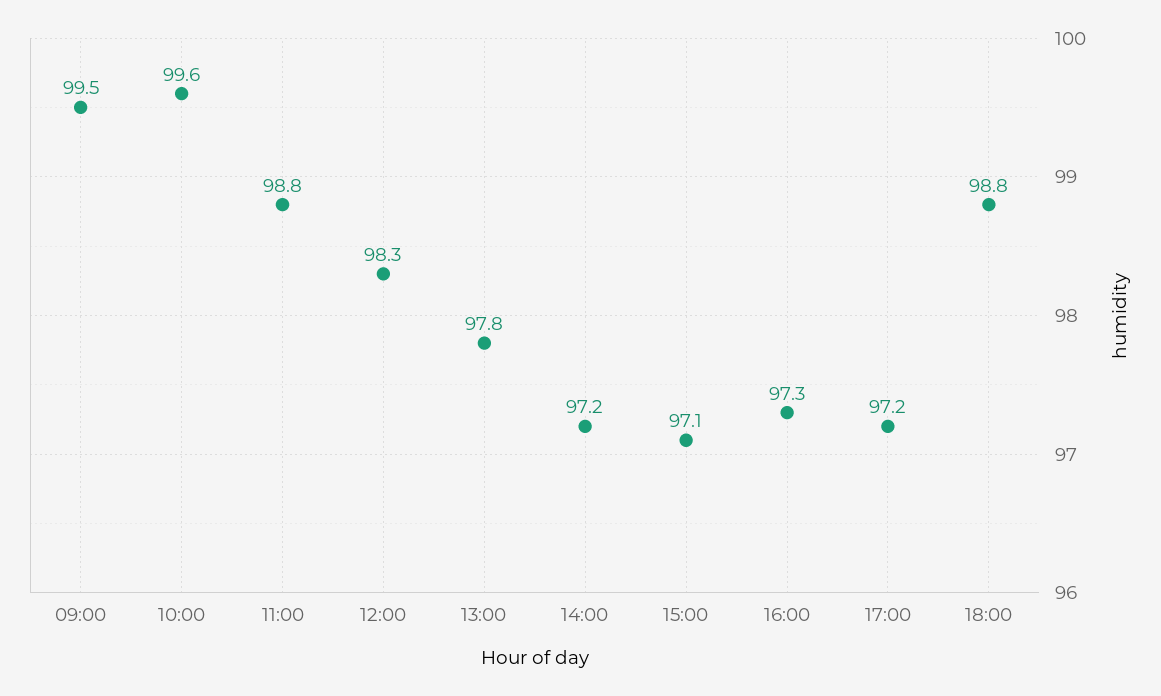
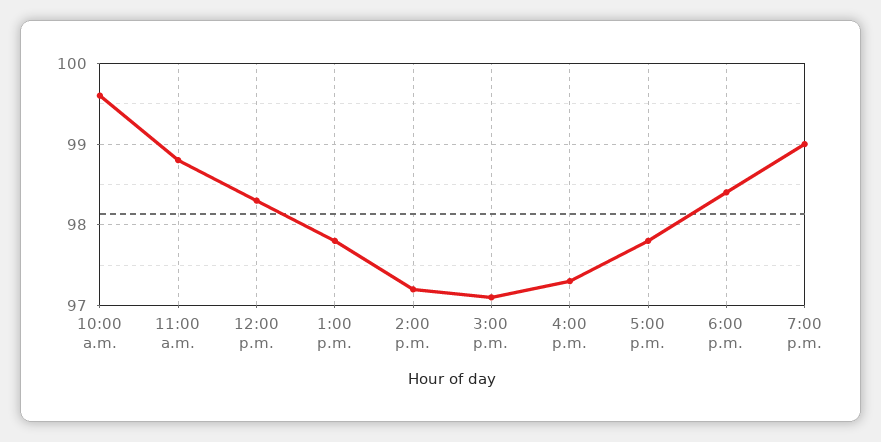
09:00: 99.5 -> none
17:00: 97.2 -> 97.8
18:00: 98.8 -> 98.4
7:00 p.m.: none -> 99

